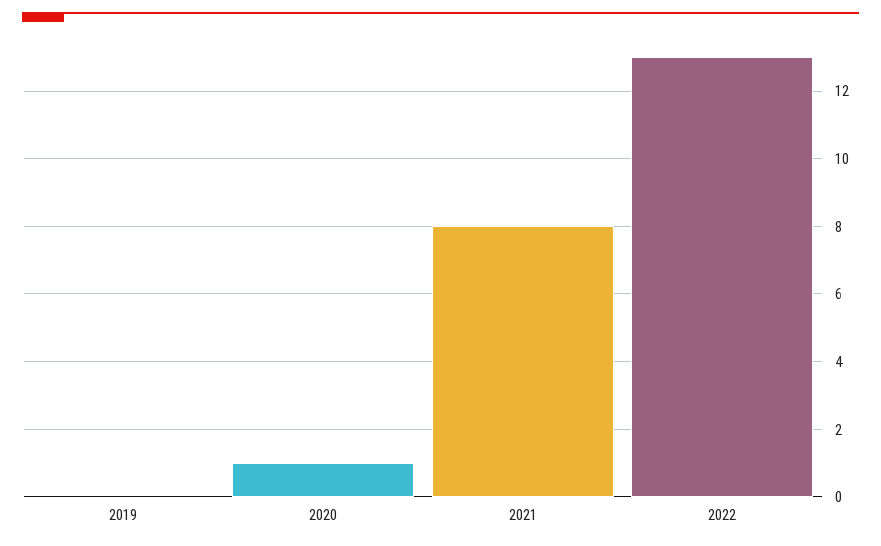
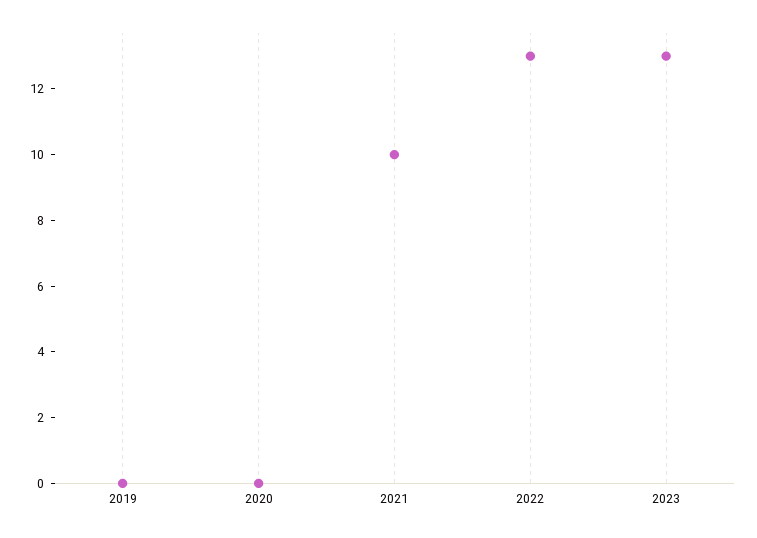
2020: 1 -> 0
2021: 8 -> 10
2023: none -> 13

